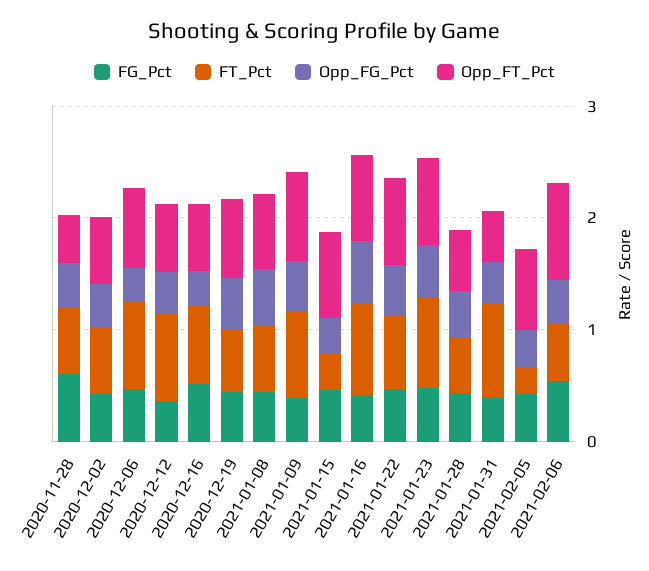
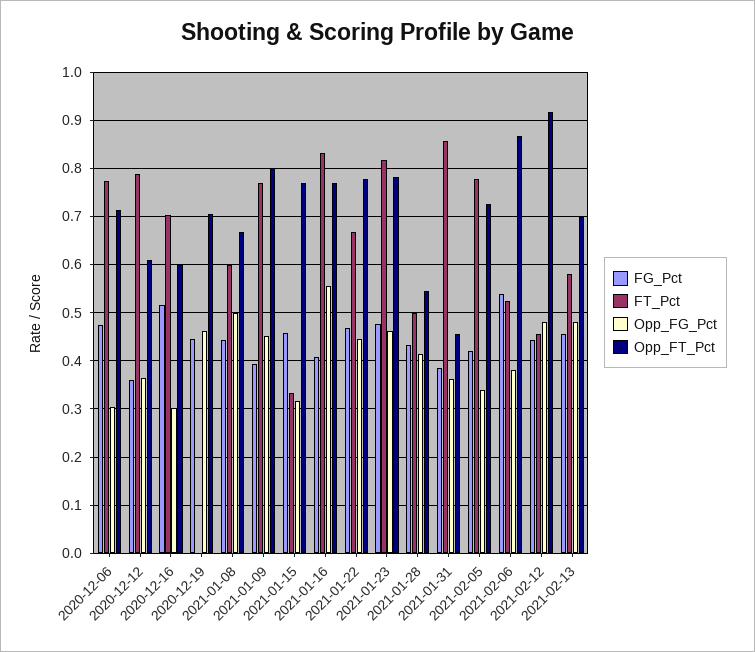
FG_Pct, 2020-11-28: 0.6 -> none
FT_Pct, 2020-11-28: 0.6 -> none
Opp_FG_Pct, 2020-11-28: 0.4 -> none
Opp_FT_Pct, 2020-11-28: 0.4 -> none
FG_Pct, 2020-12-02: 0.4 -> none
FT_Pct, 2020-12-02: 0.6 -> none
Opp_FG_Pct, 2020-12-02: 0.4 -> none
Opp_FT_Pct, 2020-12-02: 0.6 -> none
FT_Pct, 2020-12-19: 0.6 -> 0
FT_Pct, 2021-02-05: 0.2 -> 0.78
FG_Pct, 2021-02-12: none -> 0.44
FT_Pct, 2021-02-12: none -> 0.46
Opp_FG_Pct, 2021-02-12: none -> 0.48
Opp_FT_Pct, 2021-02-12: none -> 0.92
FG_Pct, 2021-02-13: none -> 0.46
FT_Pct, 2021-02-13: none -> 0.58
Opp_FG_Pct, 2021-02-13: none -> 0.48
Opp_FT_Pct, 2021-02-13: none -> 0.7

